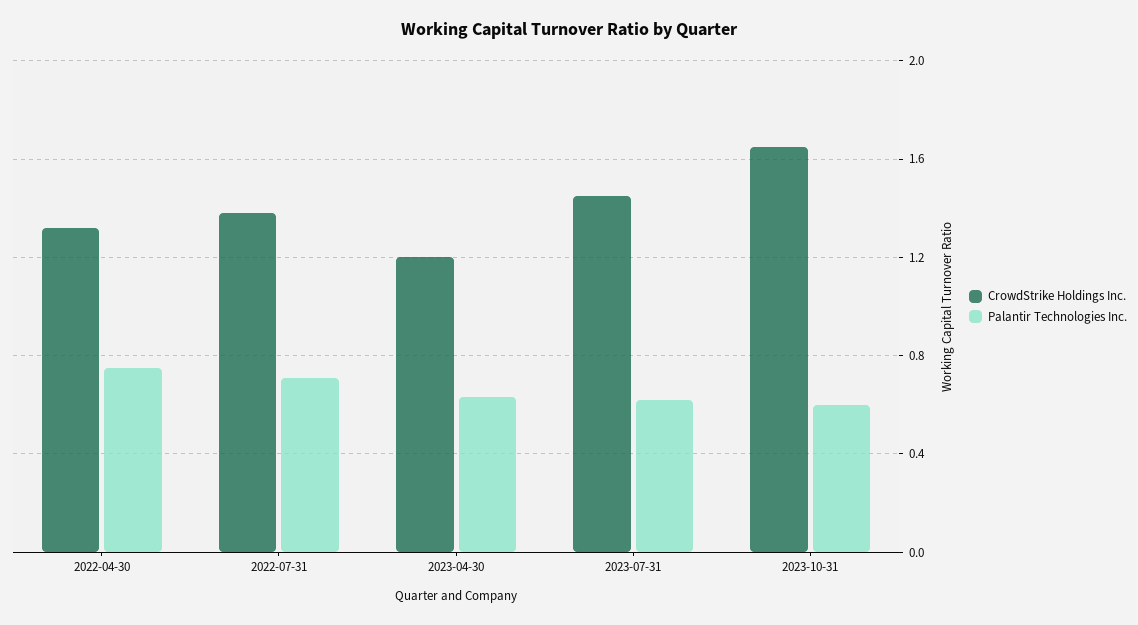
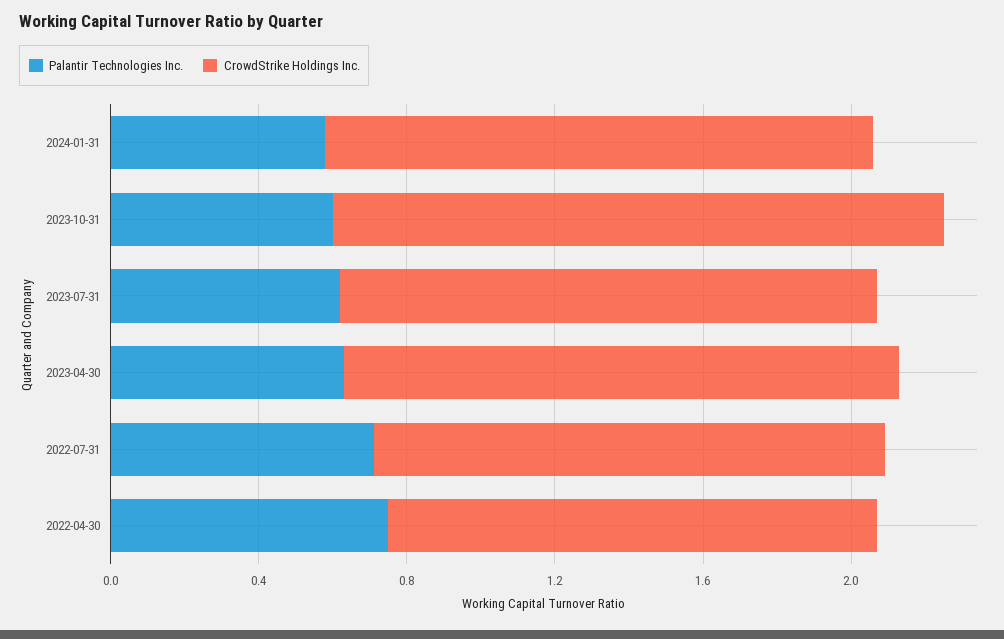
CrowdStrike Holdings Inc., 2023-04-30: 1.2 -> 1.5
Palantir Technologies Inc., 2024-01-31: none -> 0.6
CrowdStrike Holdings Inc., 2024-01-31: none -> 1.5

